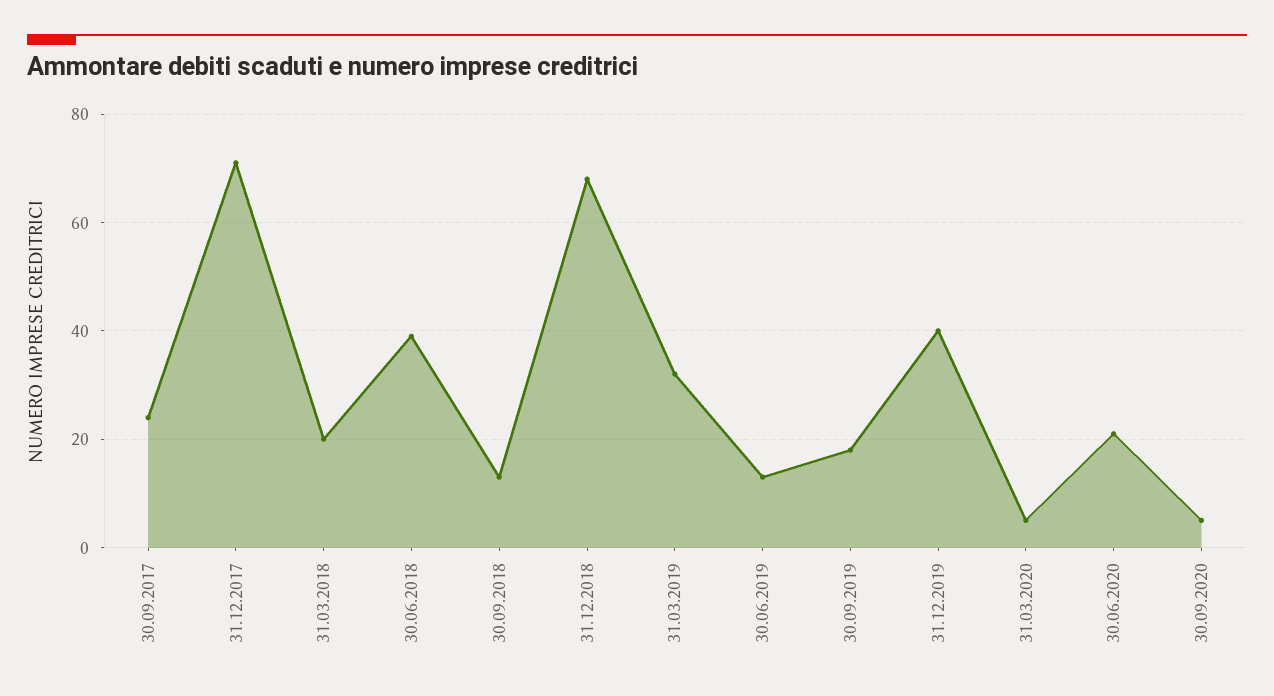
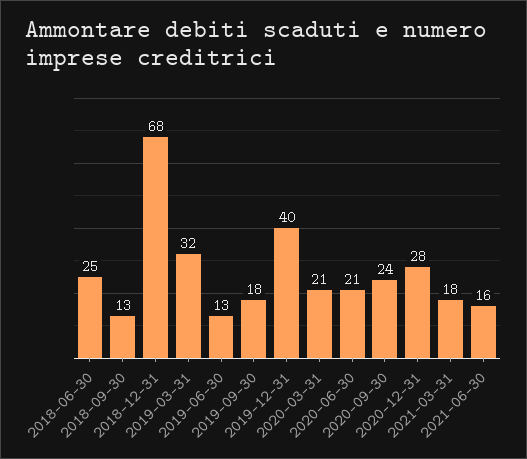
30.09.2017: 25 -> none
31.12.2017: 70 -> none
31.03.2018: 20 -> none
30.06.2018: 40 -> 25
31.03.2020: 5 -> 21
30.09.2020: 5 -> 24
2020-12-31: none -> 28
2021-03-31: none -> 18
2021-06-30: none -> 16

